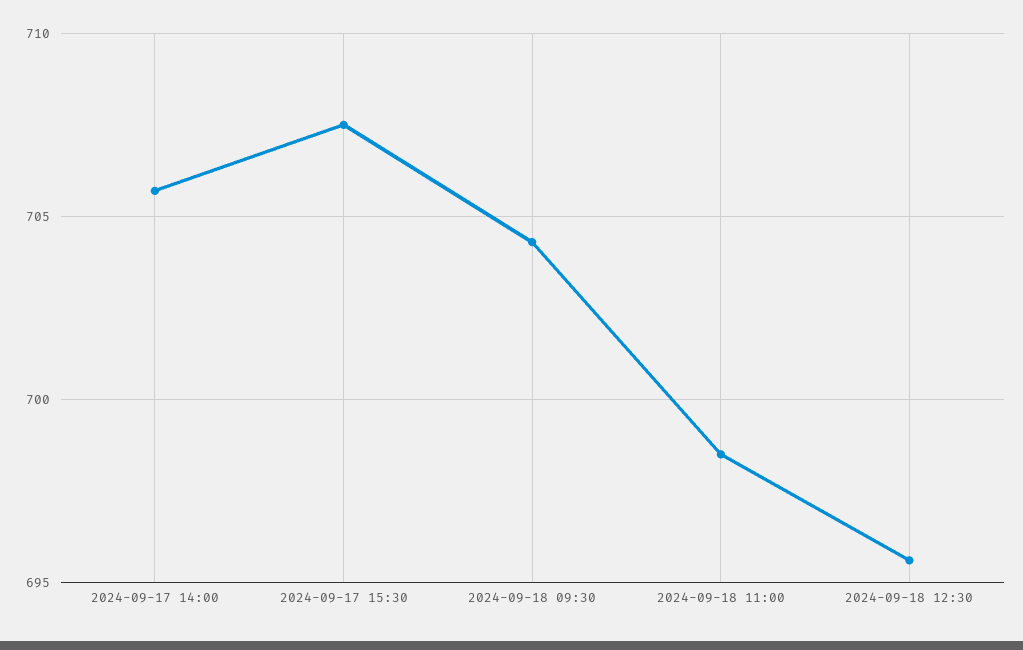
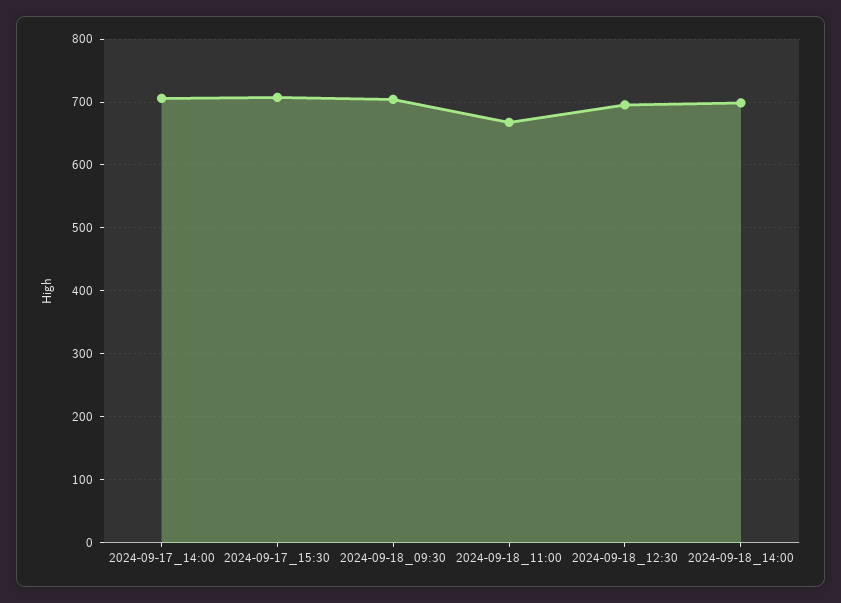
2024-09-18 11:00: 698.5 -> 670
2024-09-18_14:00: none -> 700

